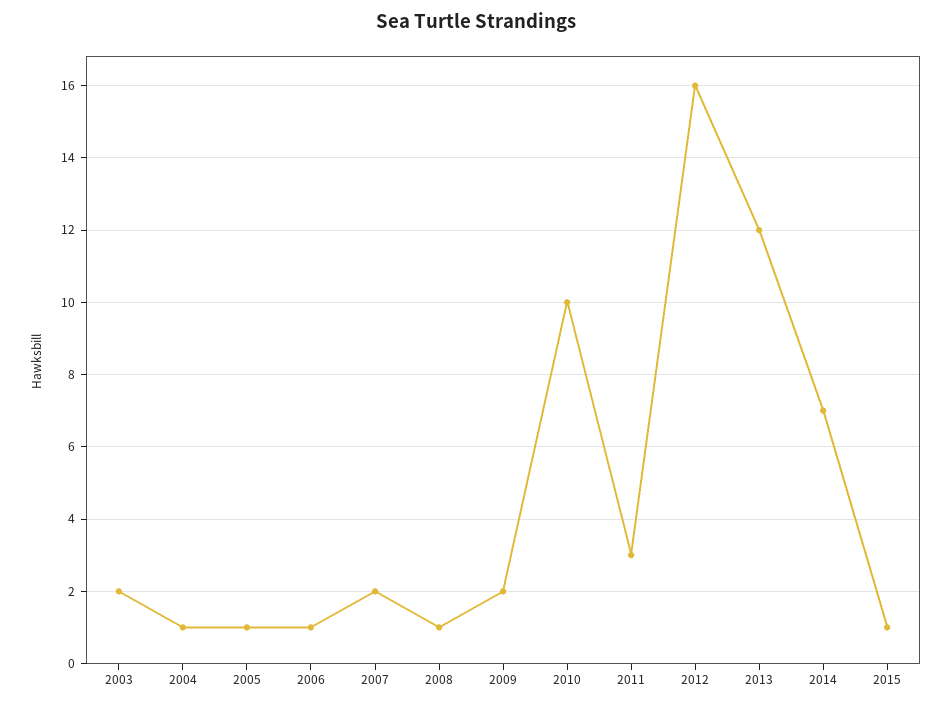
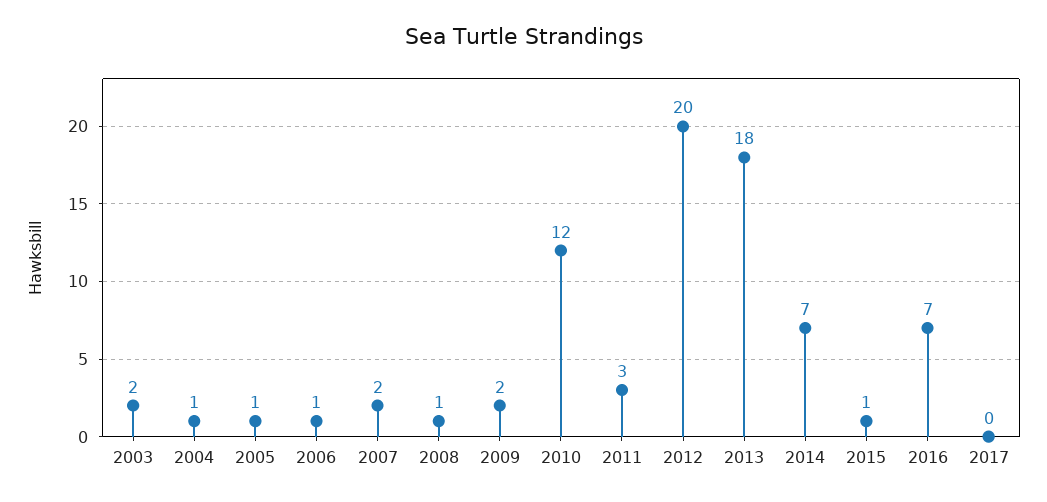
2010: 10 -> 12
2012: 16 -> 20
2013: 12 -> 18
2016: none -> 7
2017: none -> 0

